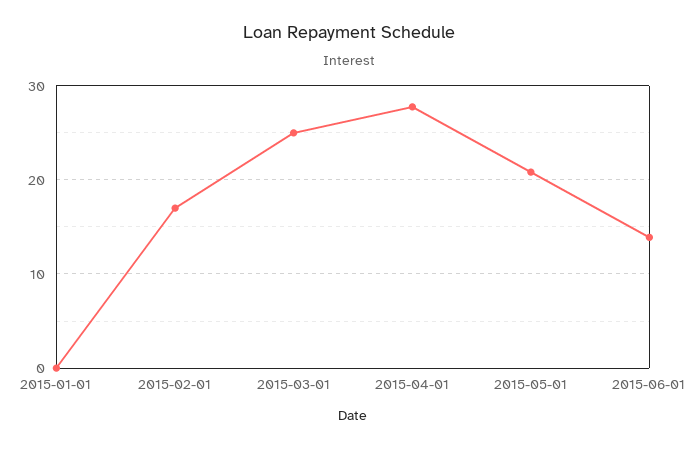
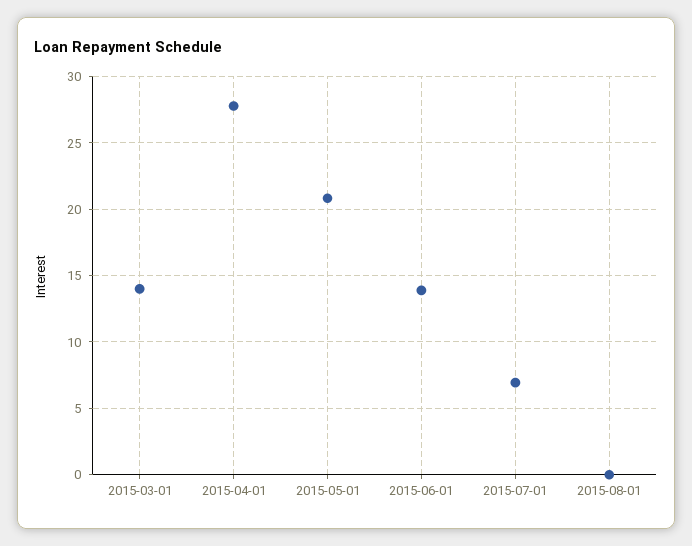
2015-01-01: 0 -> none
2015-02-01: 17 -> none
2015-03-01: 25 -> 14
2015-07-01: none -> 7
2015-08-01: none -> 0

